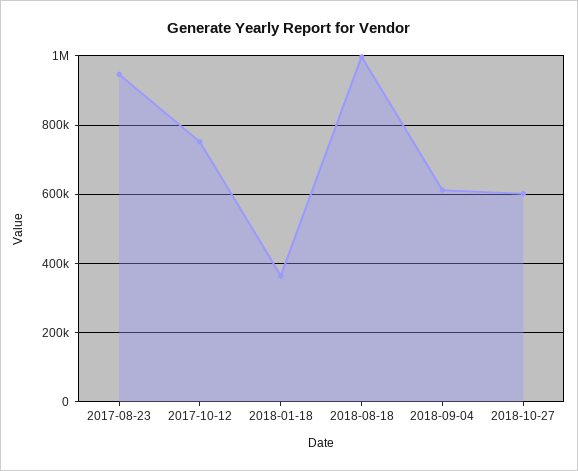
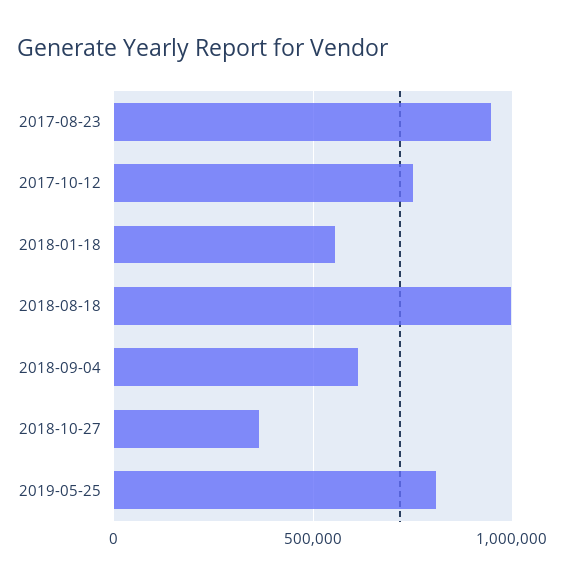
2018-01-18: 360000 -> 550000
2018-10-27: 600000 -> 350000
2019-05-25: none -> 800000

